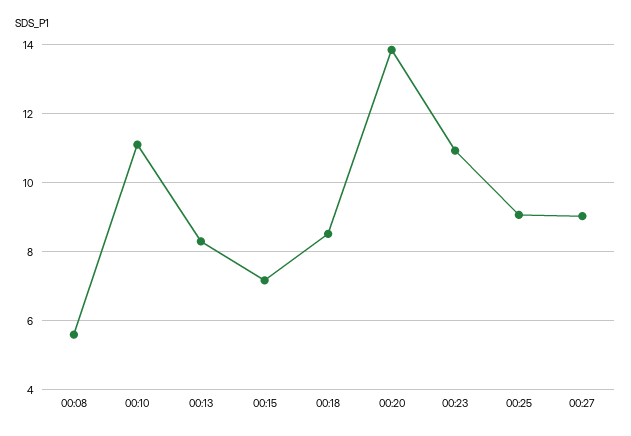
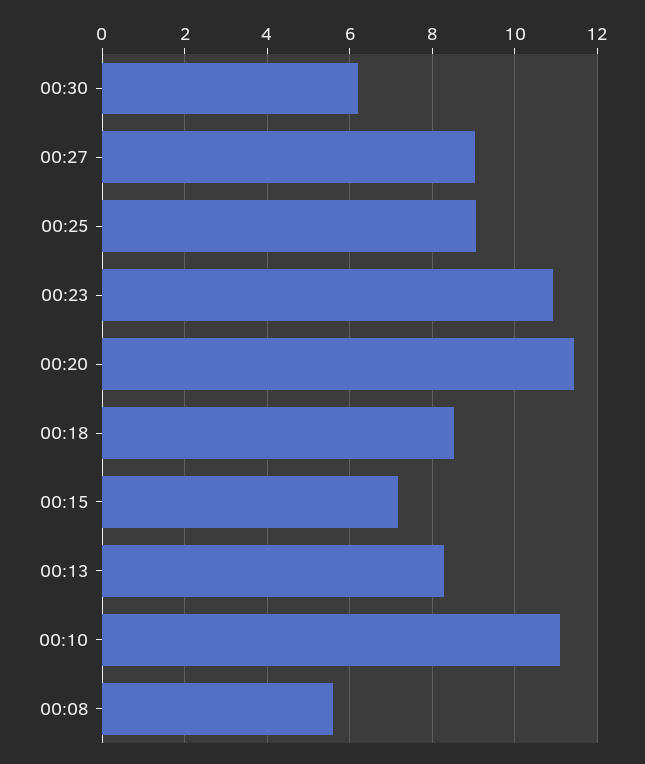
00:20: 13.8 -> 11.4
00:30: none -> 6.2

